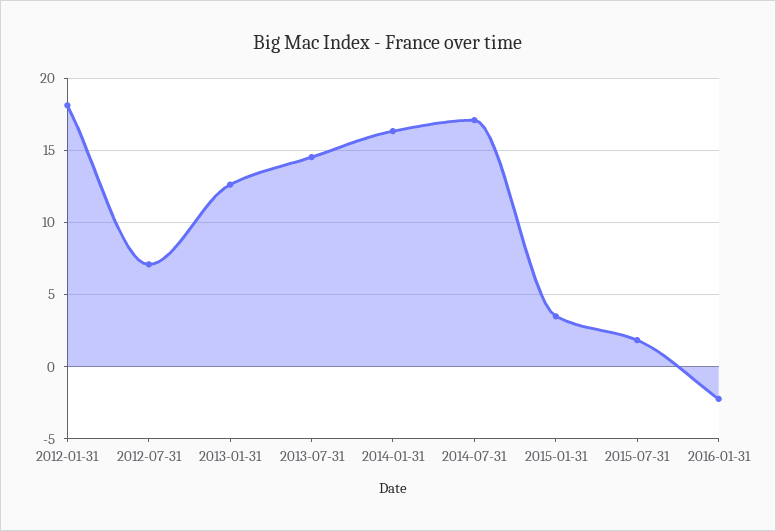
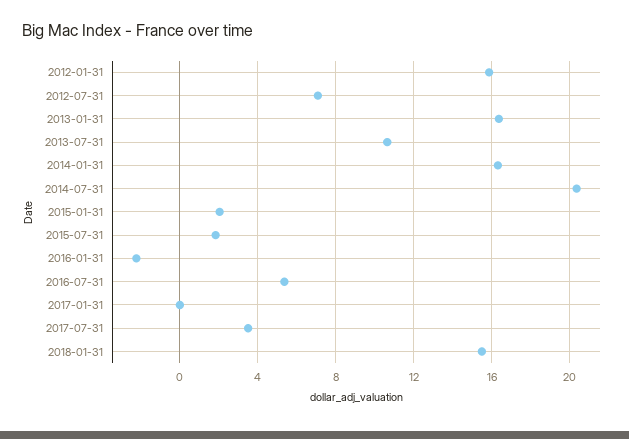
2012-01-31: 18 -> 16
2013-01-31: 12.5 -> 16.5
2013-07-31: 14.5 -> 10.5
2014-07-31: 17 -> 20.5
2015-01-31: 3.5 -> 2
2016-07-31: none -> 5.5
2017-01-31: none -> 0
2017-07-31: none -> 3.5
2018-01-31: none -> 15.5

